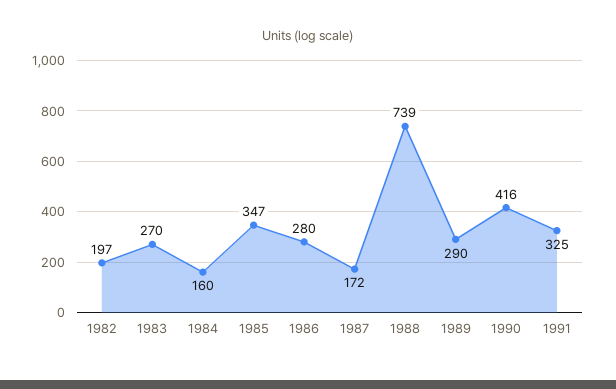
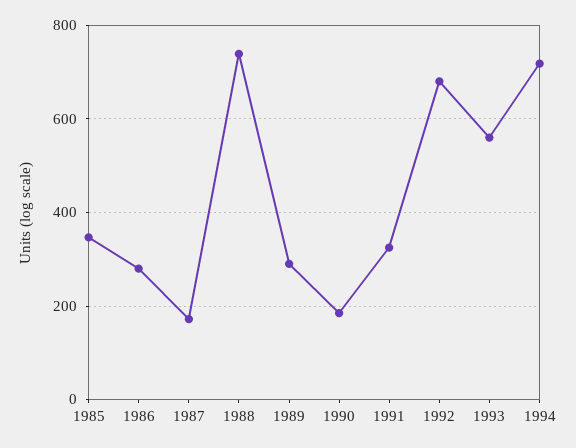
1982: 197 -> none
1983: 270 -> none
1984: 160 -> none
1990: 416 -> 180
1992: none -> 680
1993: none -> 560
1994: none -> 720

